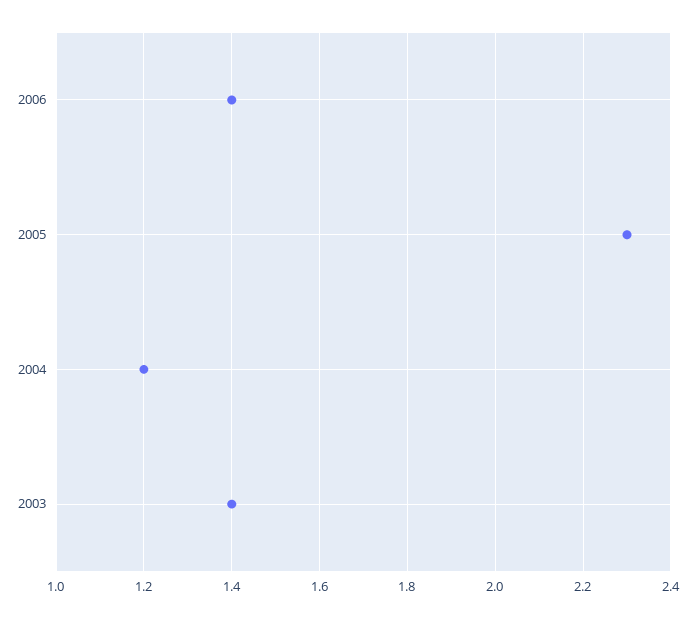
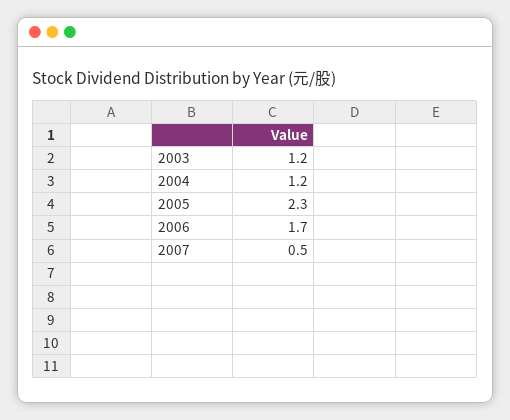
2006: 1.4 -> 1.7
2003: 1.4 -> 1.2
2007: none -> 0.5

